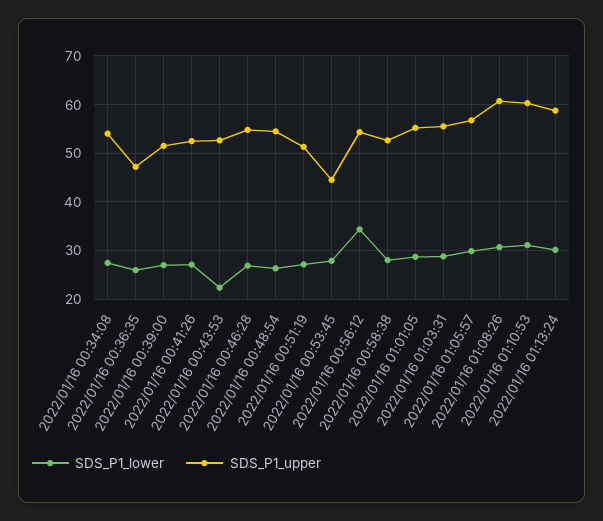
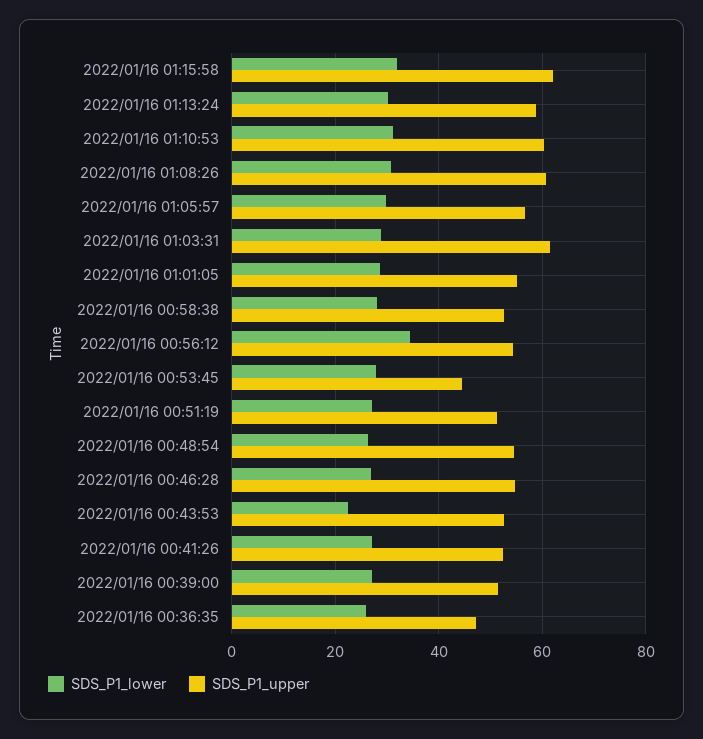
SDS_P1_lower, 2022/01/16 00:34:08: 28 -> none
SDS_P1_upper, 2022/01/16 00:34:08: 54 -> none
SDS_P1_upper, 2022/01/16 01:03:31: 56 -> 62
SDS_P1_lower, 2022/01/16 01:15:58: none -> 32
SDS_P1_upper, 2022/01/16 01:15:58: none -> 62

